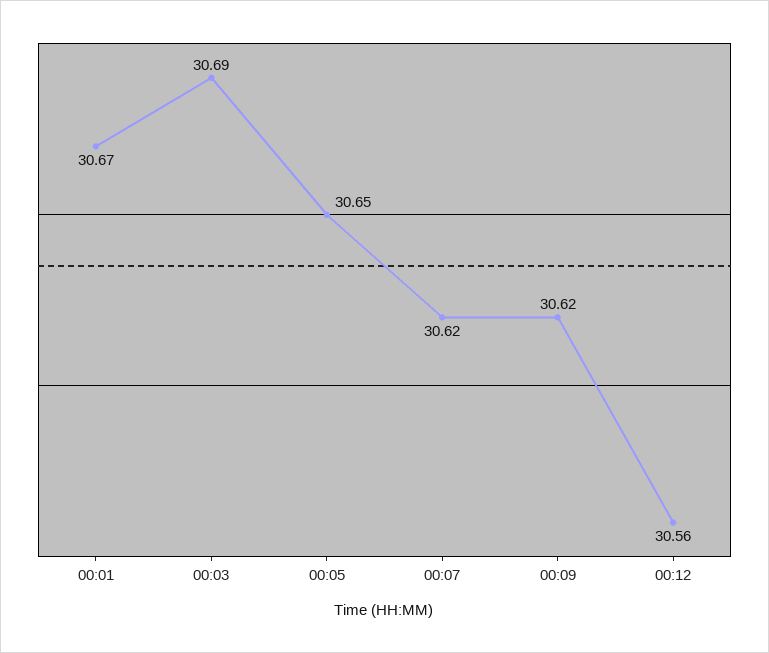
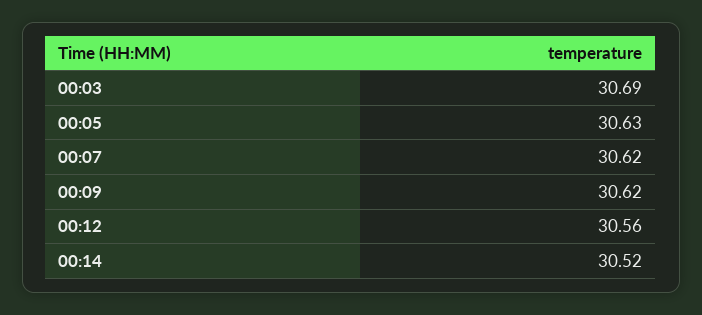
00:01: 30.67 -> none
00:05: 30.65 -> 30.63
00:14: none -> 30.52

